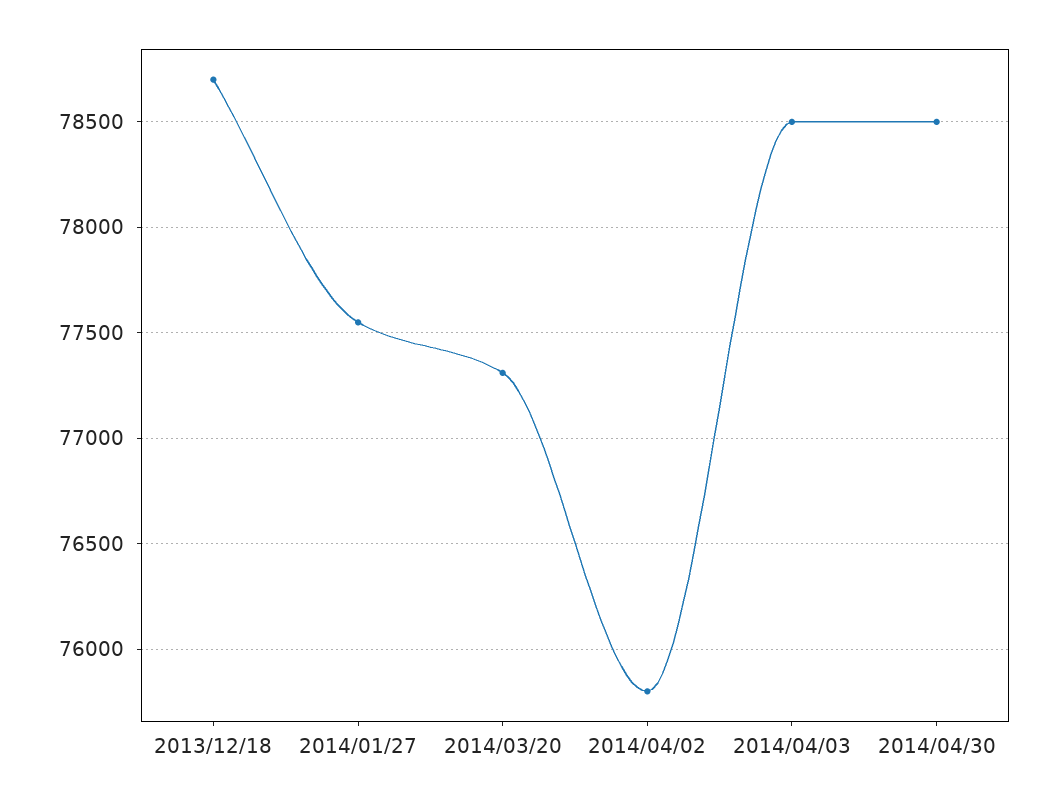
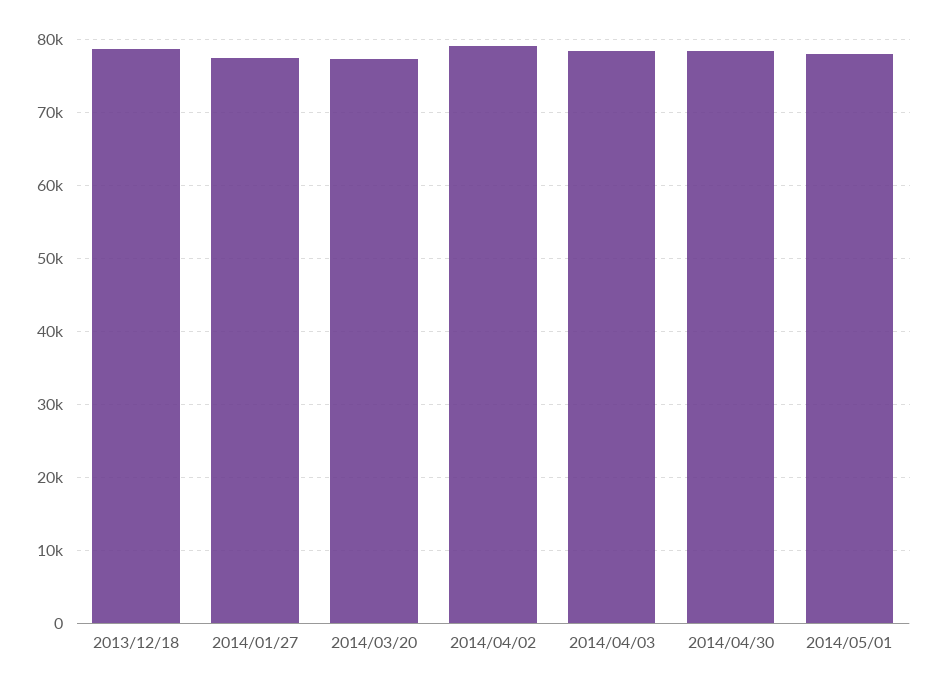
2014/04/02: 75800 -> 79000
2014/05/01: none -> 78000

